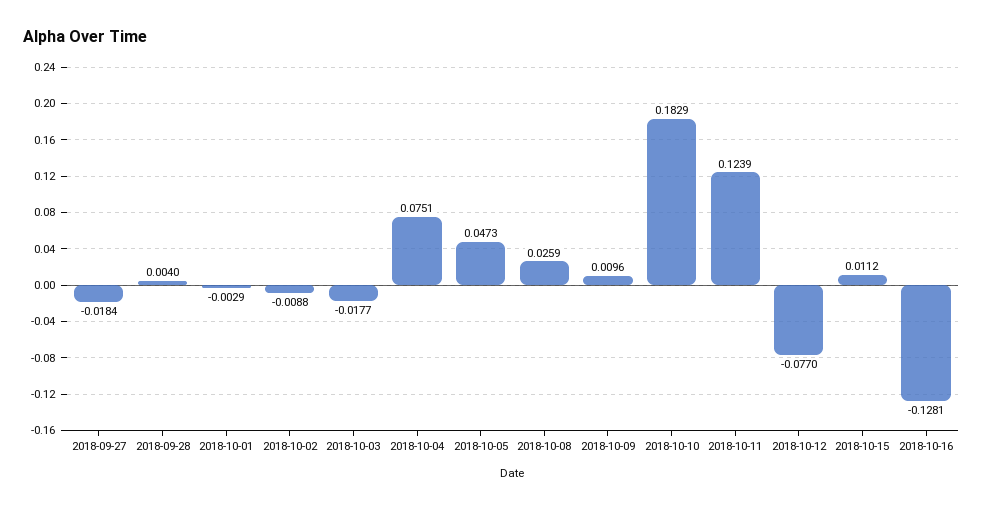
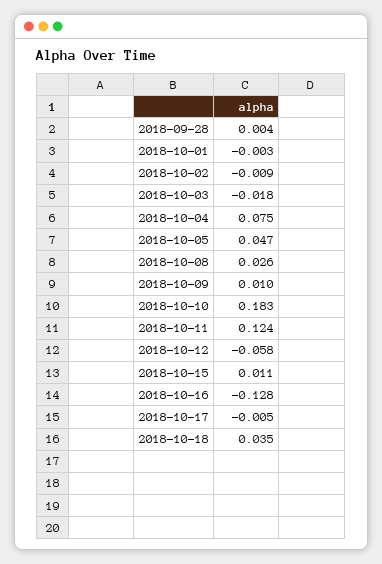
2018-09-27: -0.0184 -> none
2018-10-12: -0.077 -> -0.058
2018-10-17: none -> -0.005
2018-10-18: none -> 0.035

